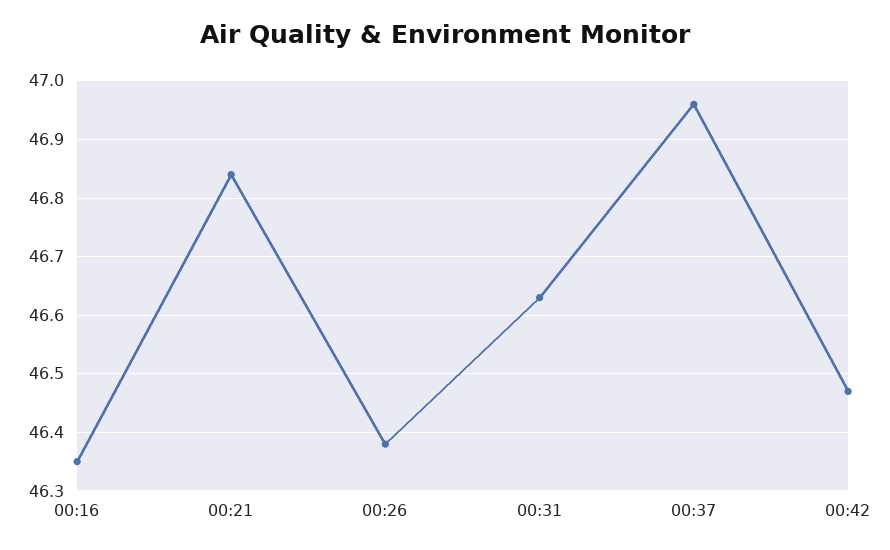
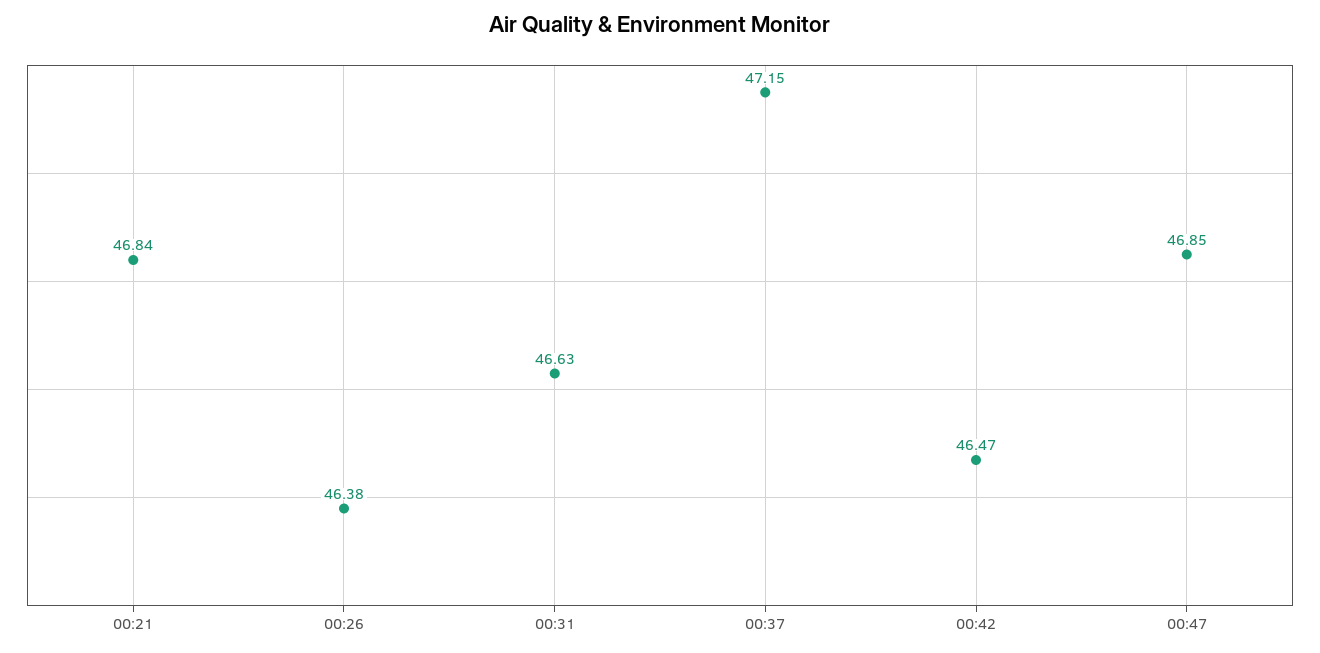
00:16: 46.35 -> none
00:37: 46.95 -> 47.15
00:47: none -> 46.85

